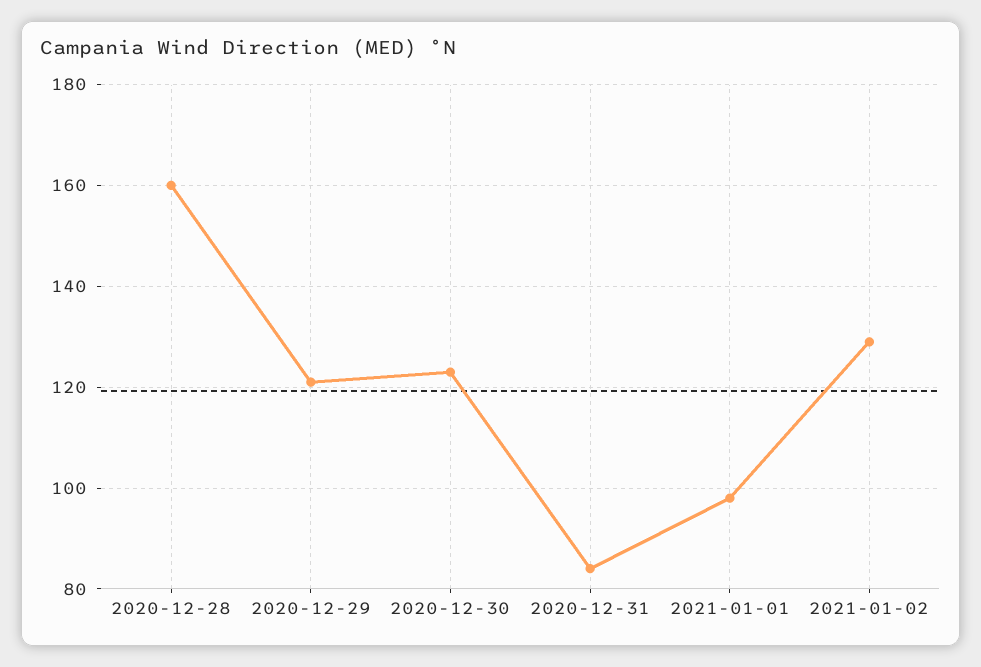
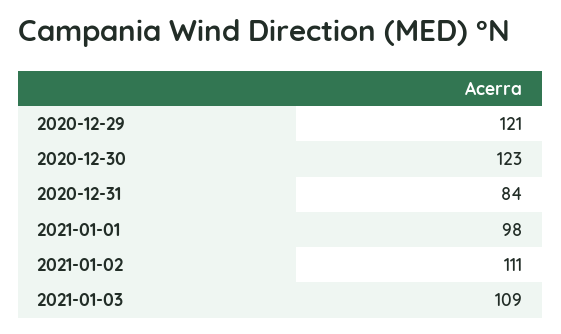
2020-12-28: 160 -> none
2021-01-02: 130 -> 111
2021-01-03: none -> 109

